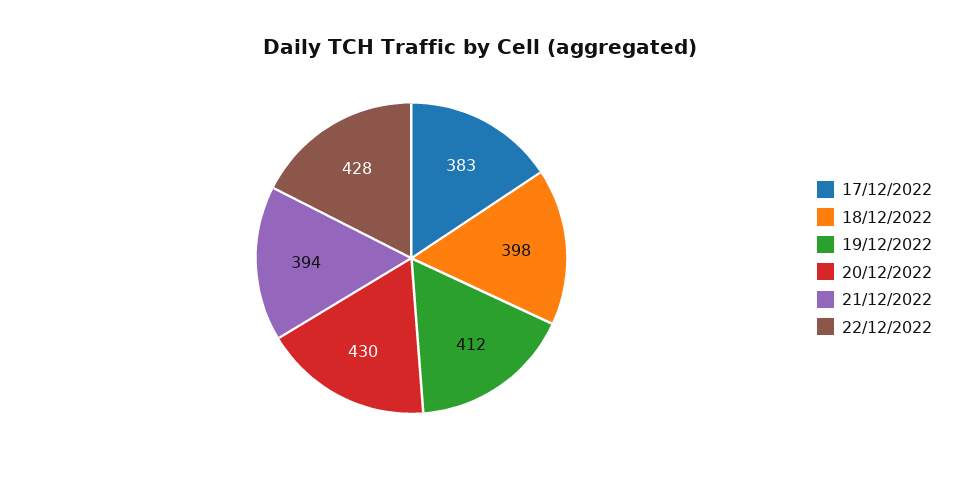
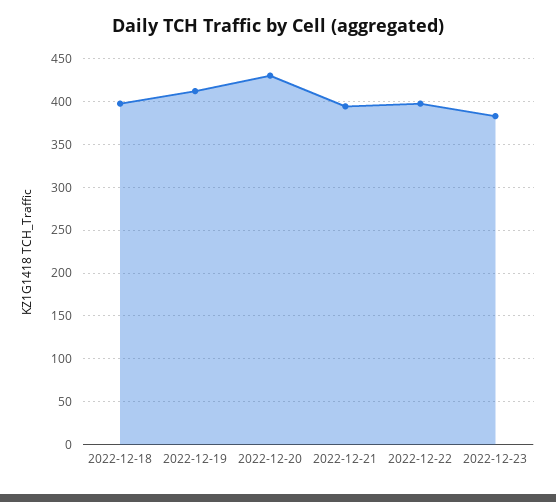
17/12/2022: 383 -> none
22/12/2022: 428 -> 400
2022-12-23: none -> 380

